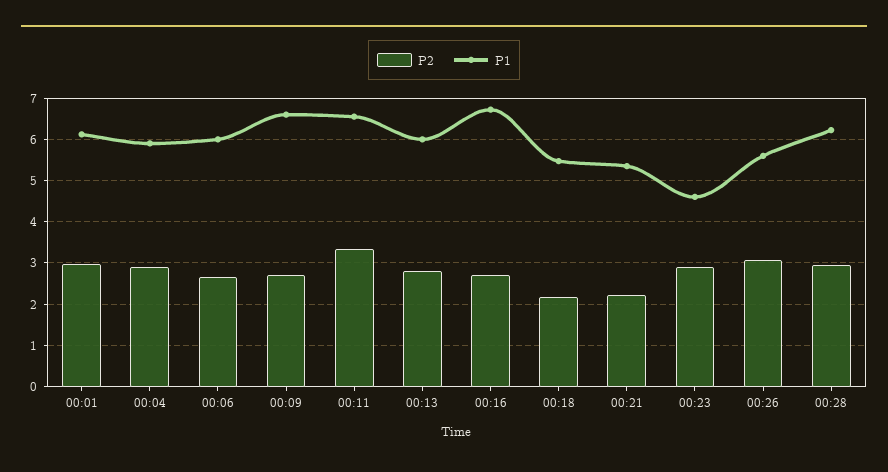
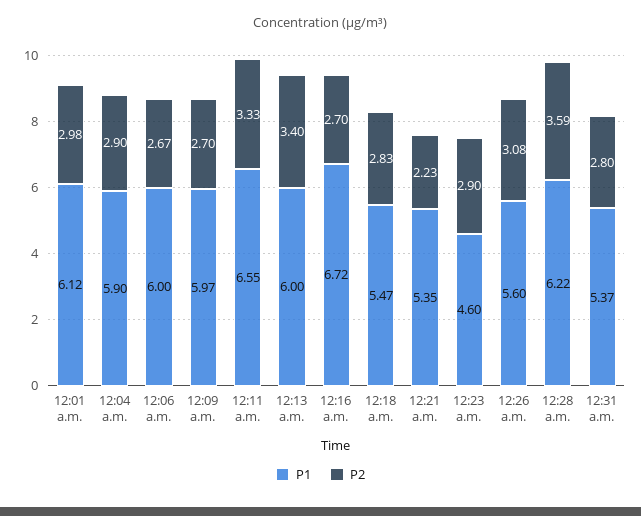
P1, 00:09: 6.6 -> 5.97
P2, 00:13: 2.8 -> 3.4
P2, 00:18: 2.2 -> 2.83
P2, 00:28: 3 -> 3.59
P1, 12:31 a.m.: none -> 5.37
P2, 12:31 a.m.: none -> 2.8

